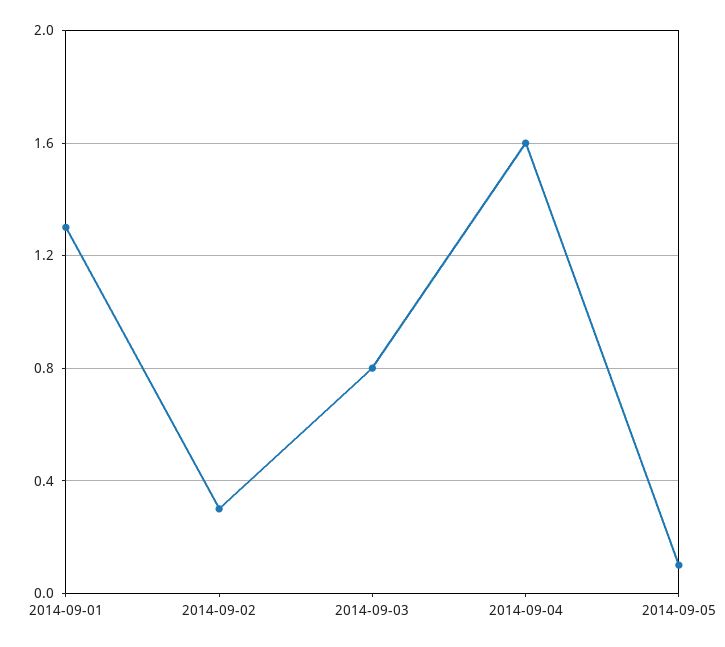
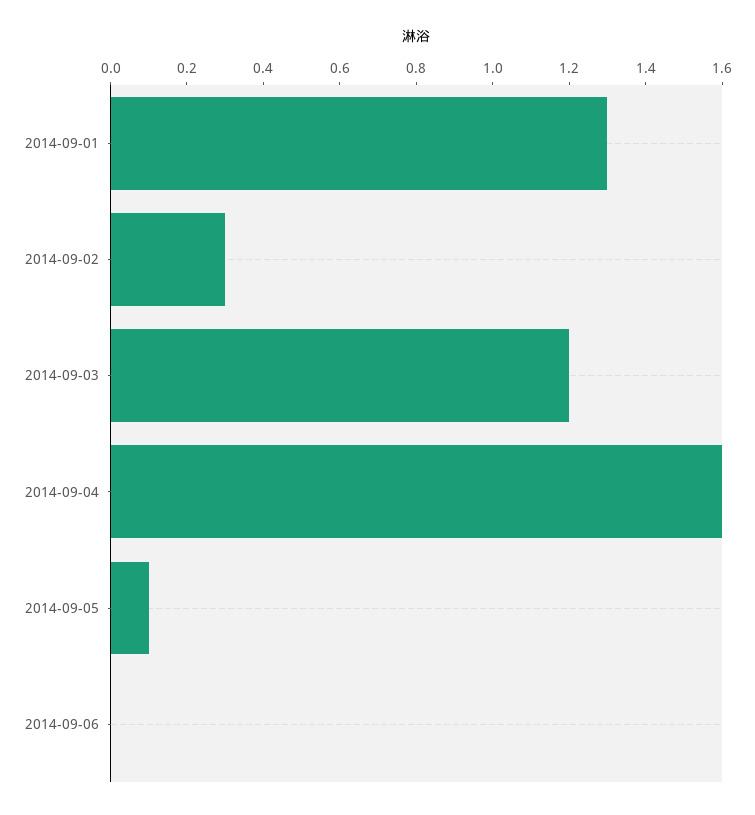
2014-09-03: 0.8 -> 1.2
2014-09-06: none -> 0

